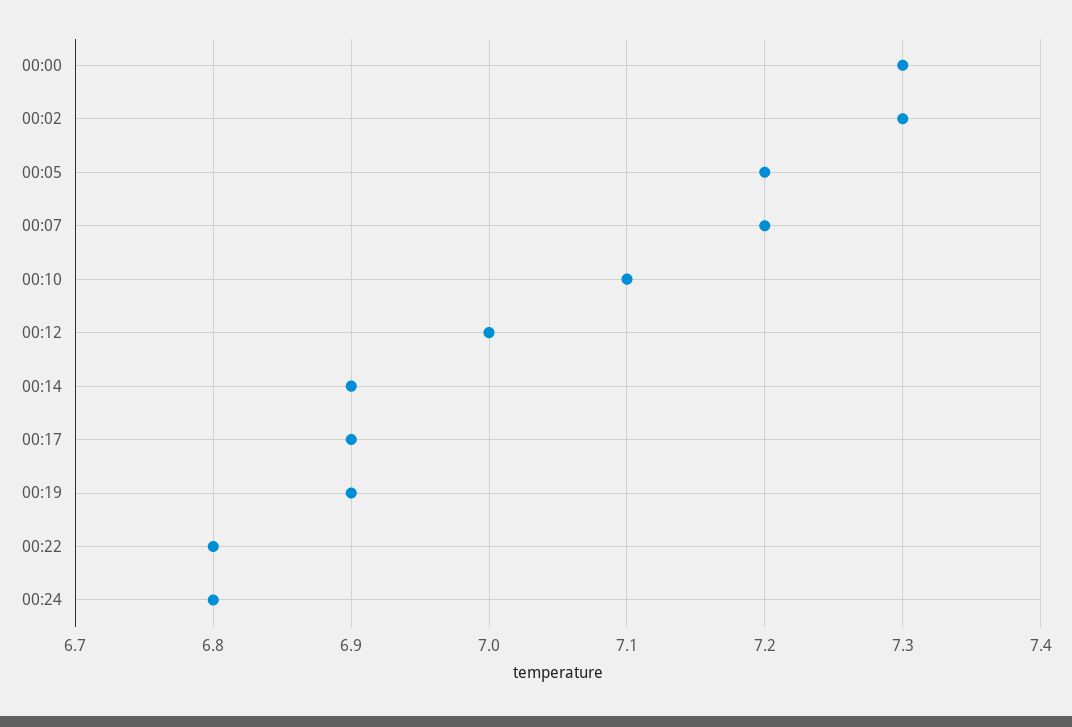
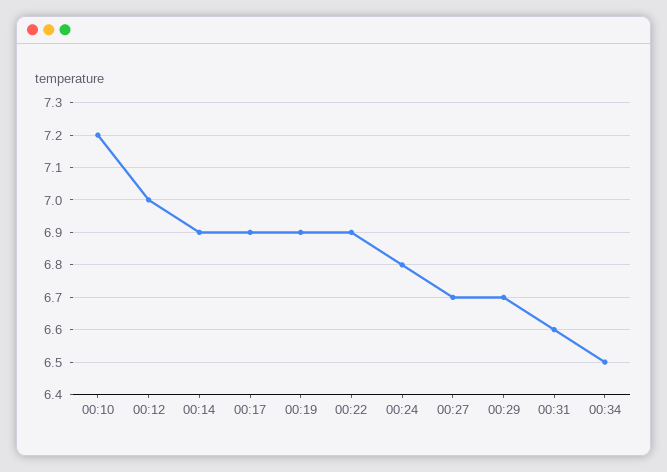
00:00: 7.3 -> none
00:02: 7.3 -> none
00:05: 7.2 -> none
00:07: 7.2 -> none
00:10: 7.1 -> 7.2
00:22: 6.8 -> 6.9
00:27: none -> 6.7
00:29: none -> 6.7
00:31: none -> 6.6
00:34: none -> 6.5

